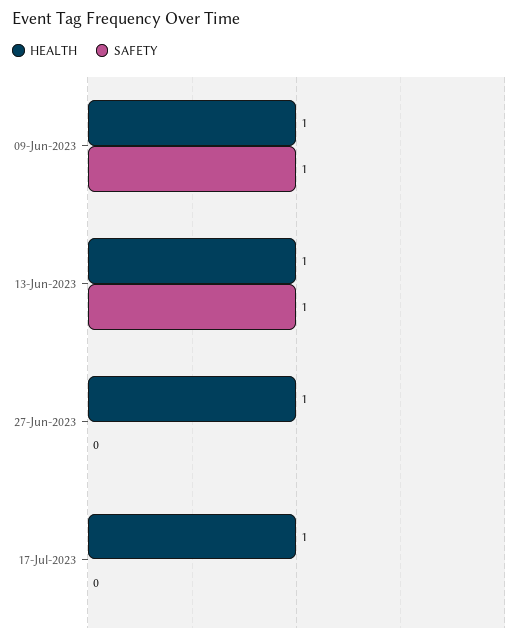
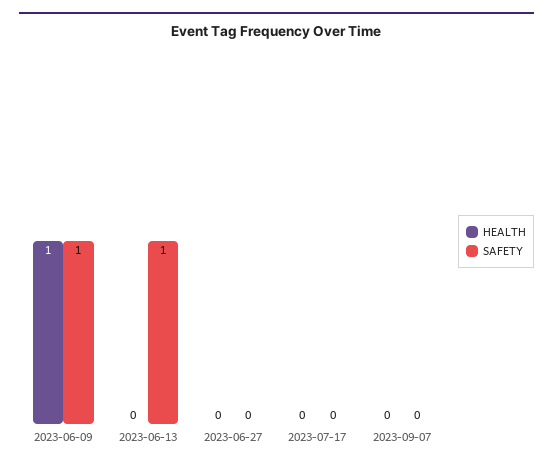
HEALTH, 13-Jun-2023: 1 -> 0
HEALTH, 27-Jun-2023: 1 -> 0
HEALTH, 17-Jul-2023: 1 -> 0
HEALTH, 2023-09-07: none -> 0
SAFETY, 2023-09-07: none -> 0

